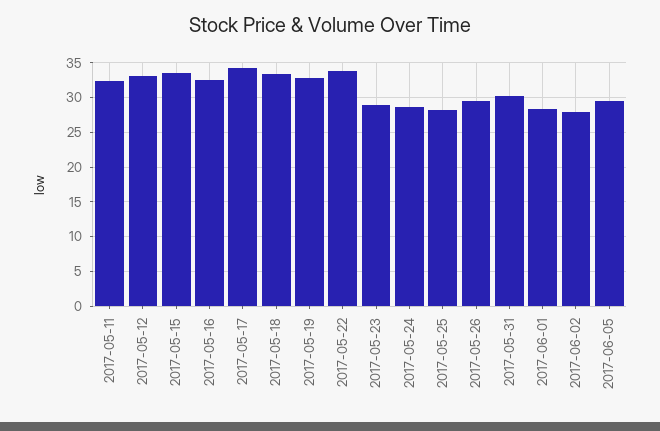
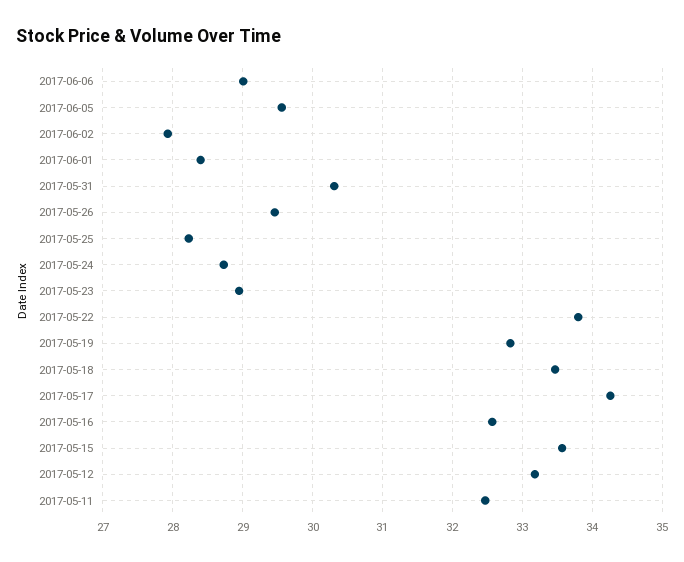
2017-06-06: none -> 29

